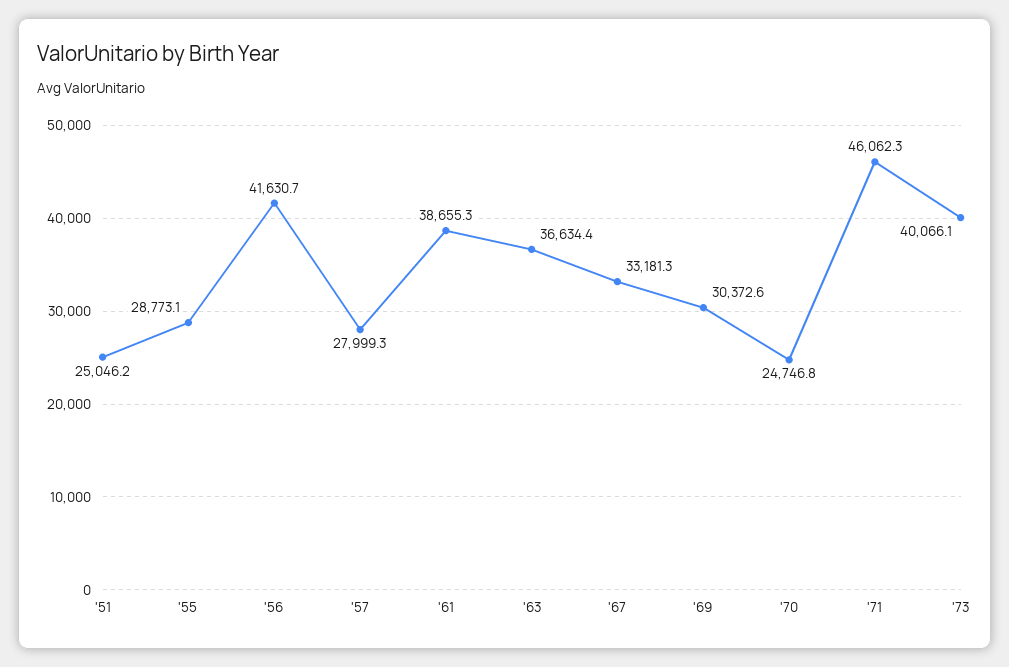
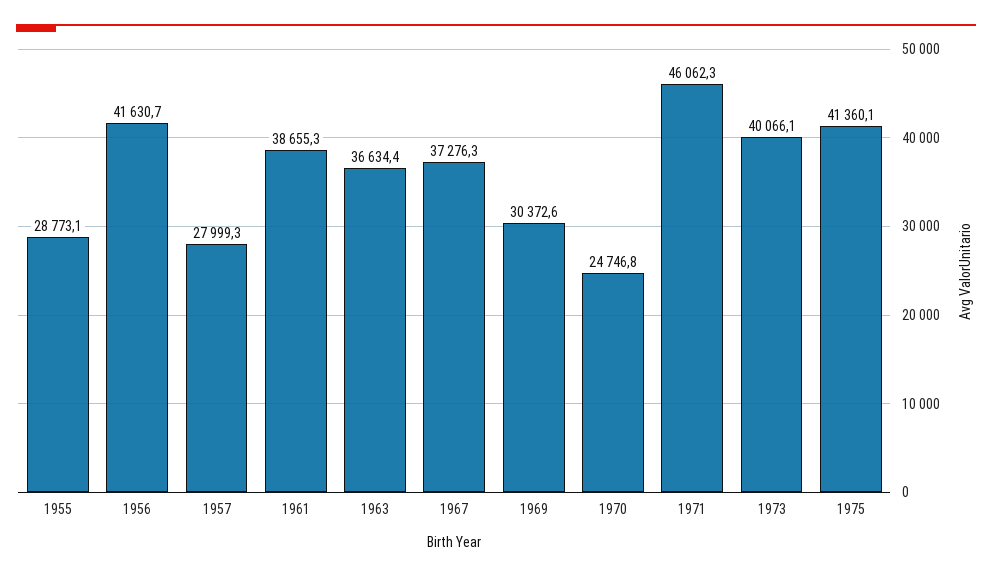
'51: 25046.2 -> none
'67: 33181.3 -> 37276.3
1975: none -> 41360.1

